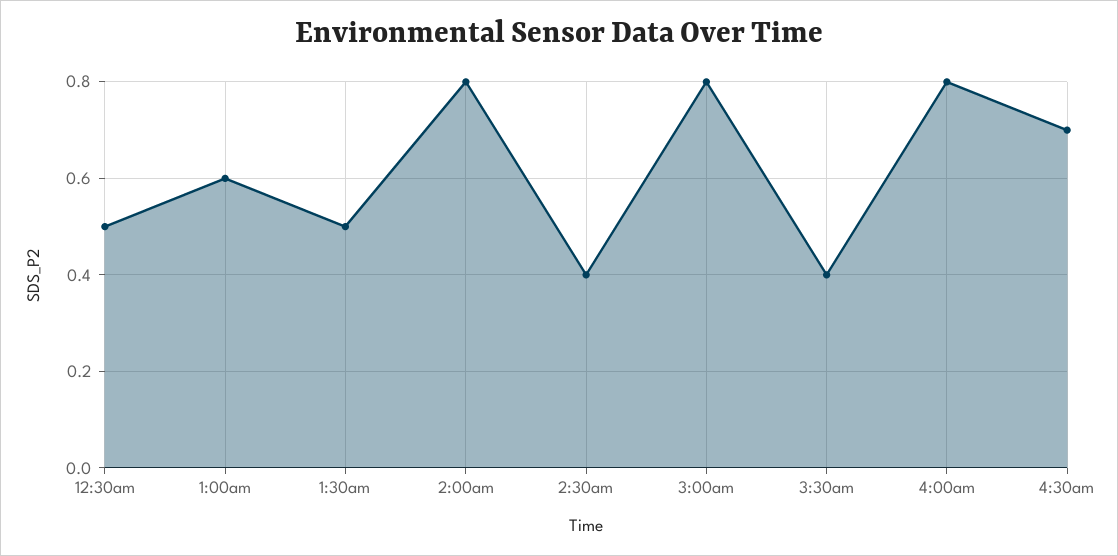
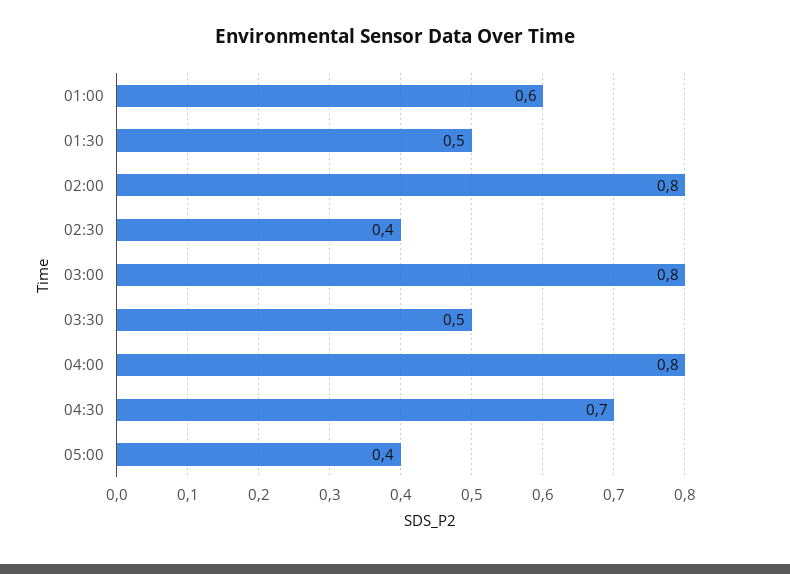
12:30am: 0.5 -> none
3:30am: 0.4 -> 0.5
05:00: none -> 0.4

